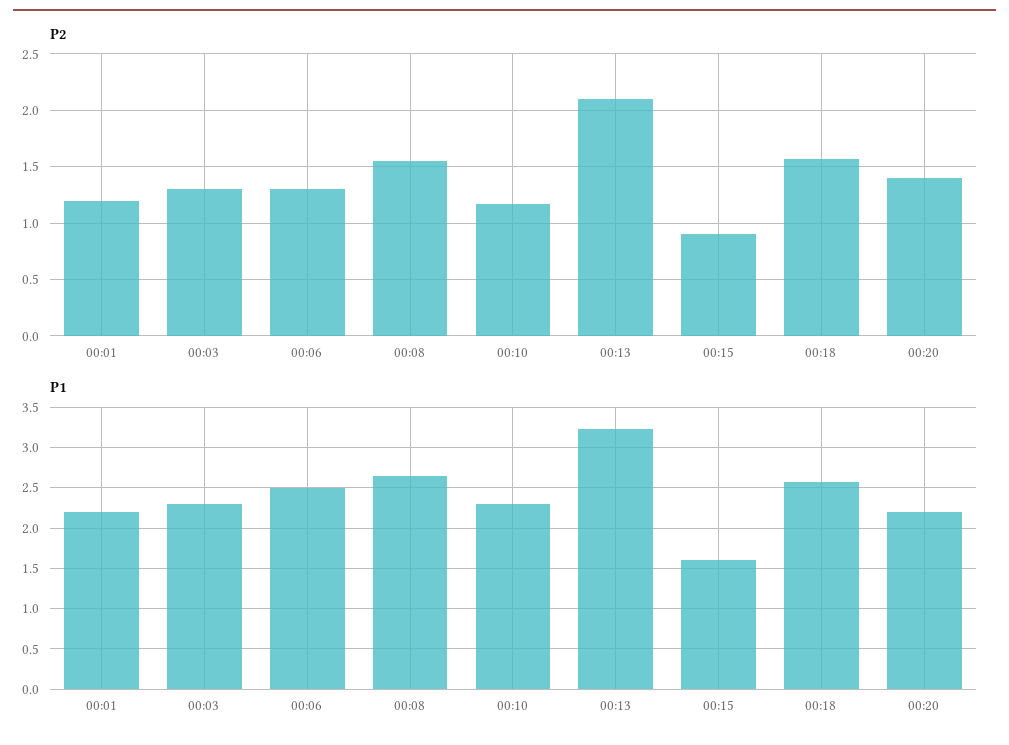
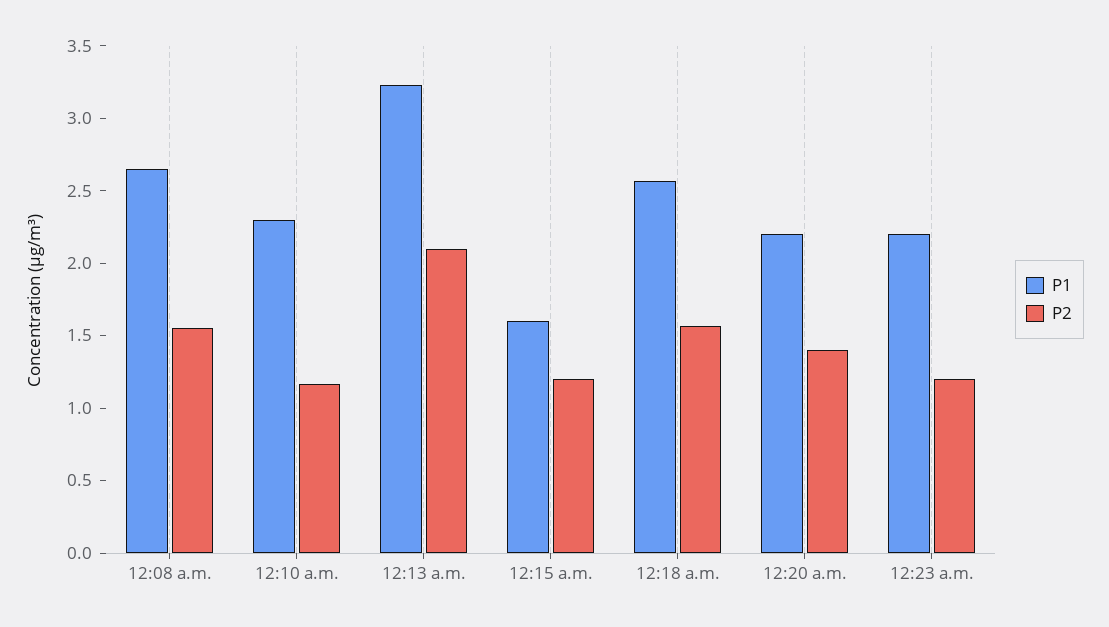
P2, 00:01: 1.2 -> none
P2, 00:03: 1.3 -> none
P2, 00:06: 1.3 -> none
P2, 00:15: 0.9 -> 1.2
P1, 00:01: 2.2 -> none
P1, 00:03: 2.3 -> none
P1, 00:06: 2.5 -> none
P1, 12:23 a.m.: none -> 2.2
P2, 12:23 a.m.: none -> 1.2

